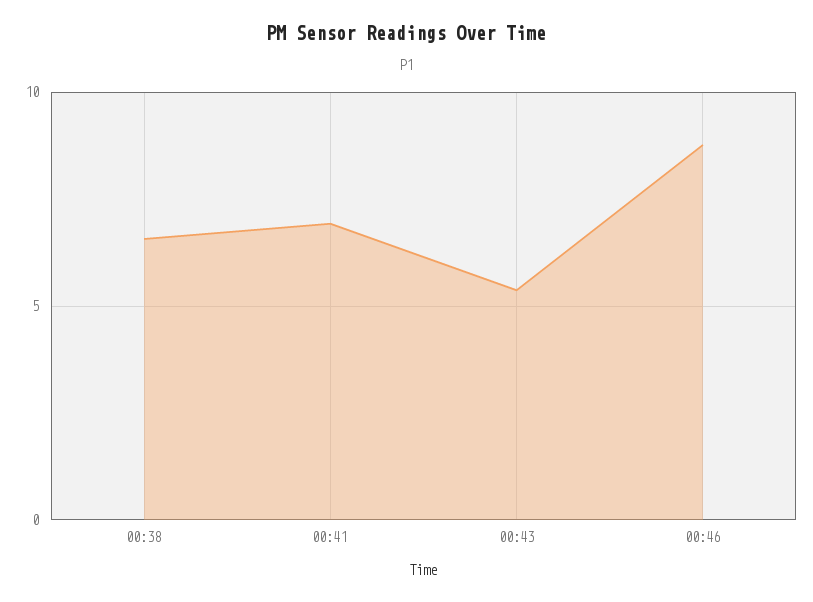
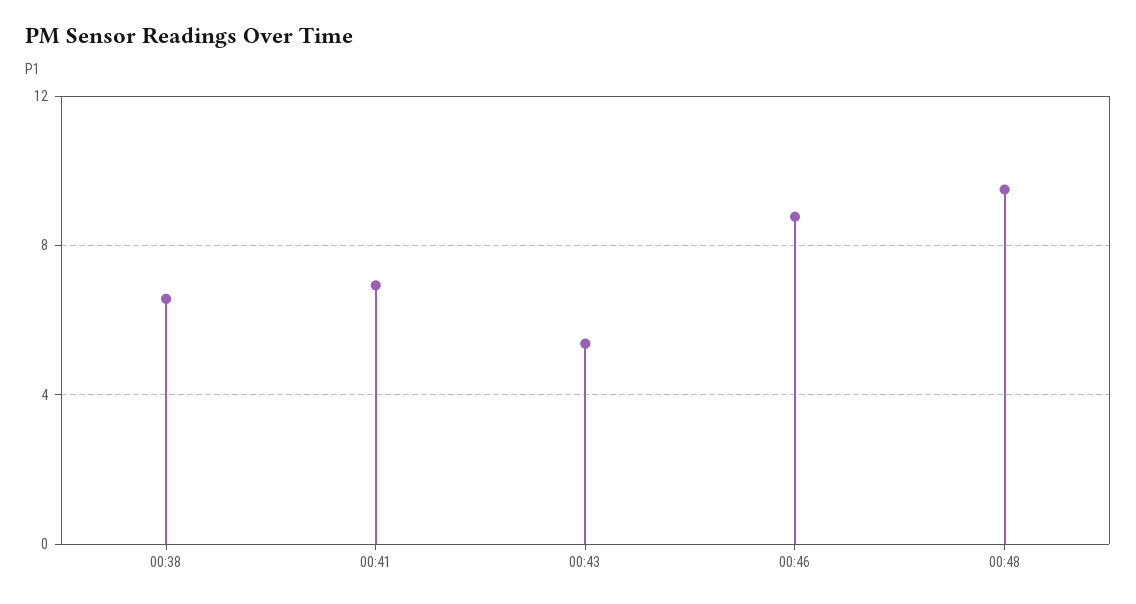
00:48: none -> 9.5

